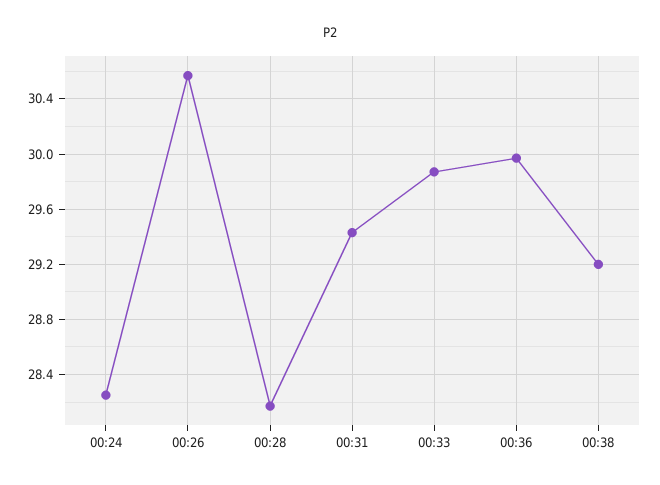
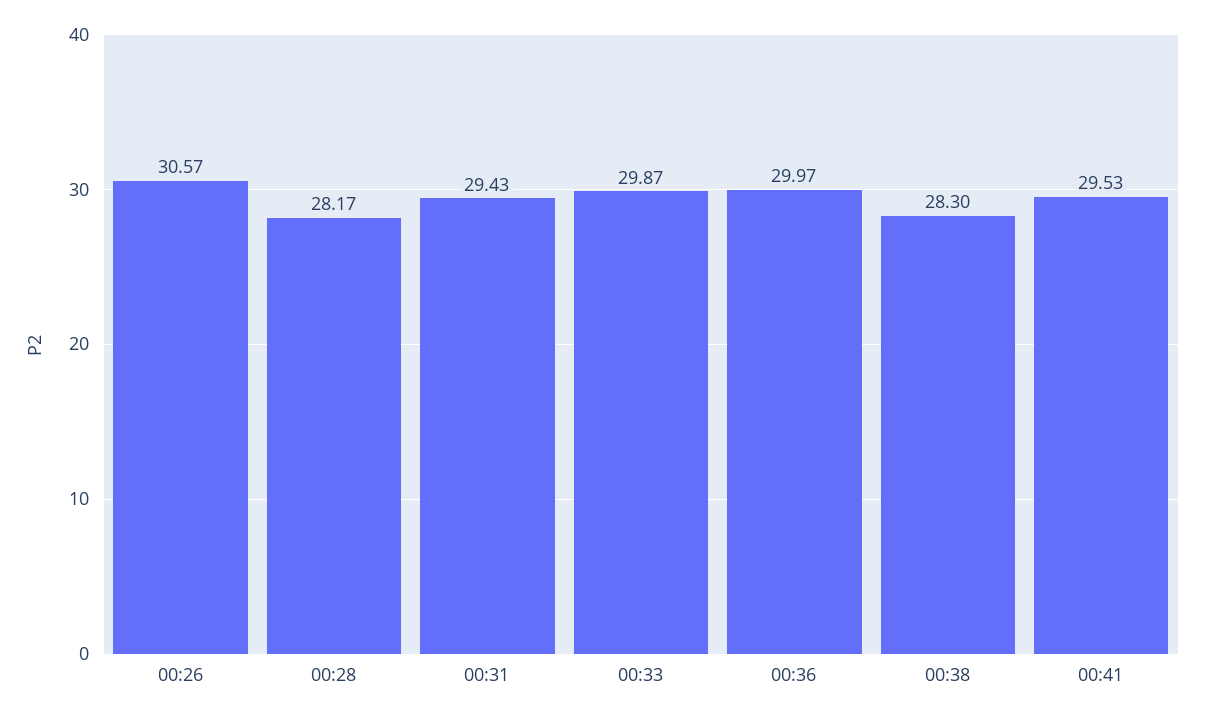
00:24: 28.25 -> none
00:38: 29.2 -> 28.3
00:41: none -> 29.53

